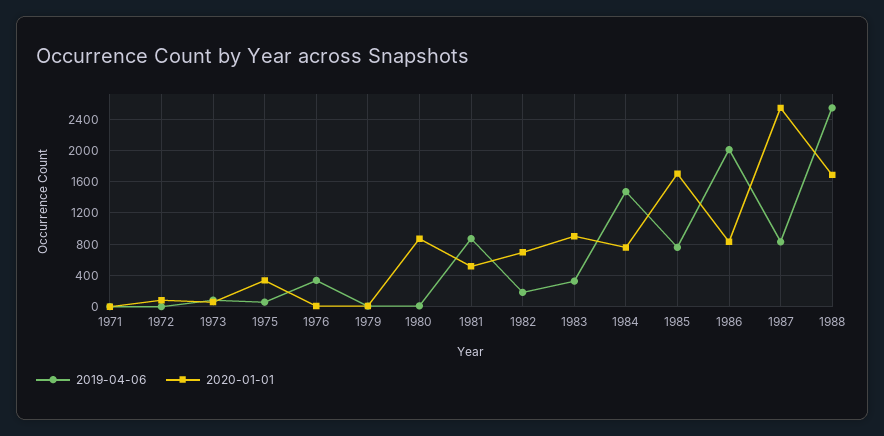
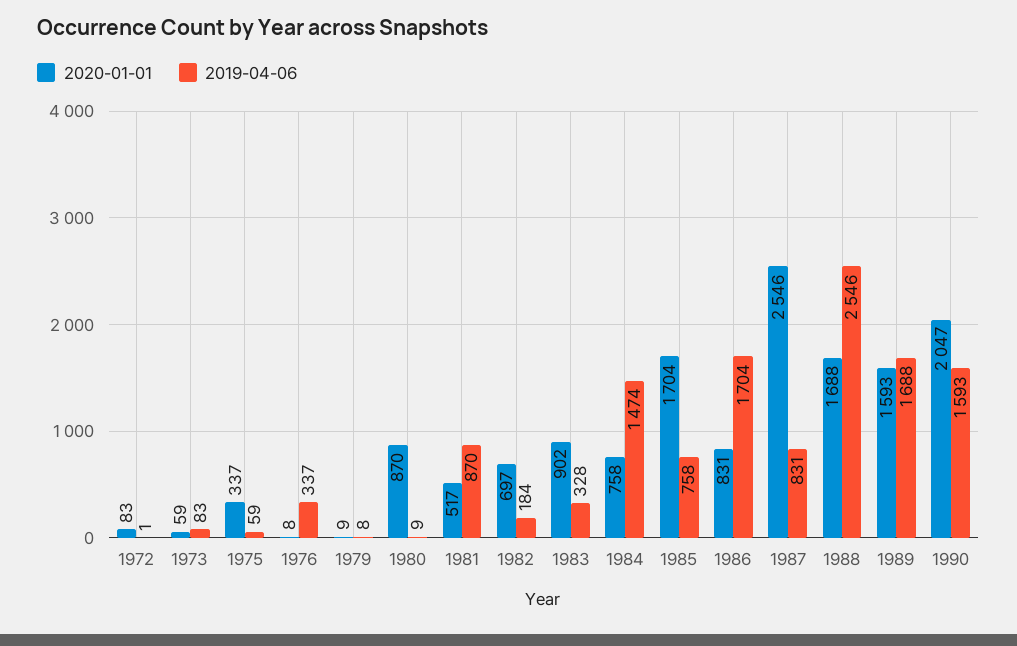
2019-04-06, 1971: 0 -> none
2020-01-01, 1971: 0 -> none
2019-04-06, 1986: 2000 -> 1704
2020-01-01, 1989: none -> 1593
2019-04-06, 1989: none -> 1688
2020-01-01, 1990: none -> 2047
2019-04-06, 1990: none -> 1593

